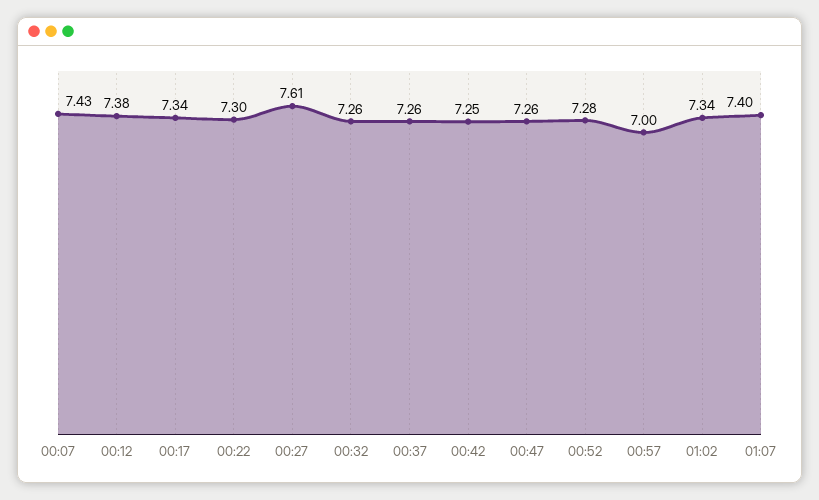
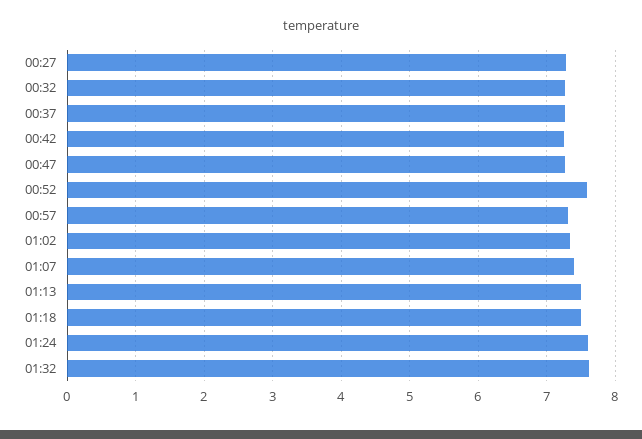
00:07: 7.43 -> none
00:12: 7.38 -> none
00:17: 7.34 -> none
00:22: 7.3 -> none
00:27: 7.61 -> 7.3
00:52: 7.28 -> 7.6
00:57: 7 -> 7.3
01:13: none -> 7.5
01:18: none -> 7.5
01:24: none -> 7.6
01:32: none -> 7.6

